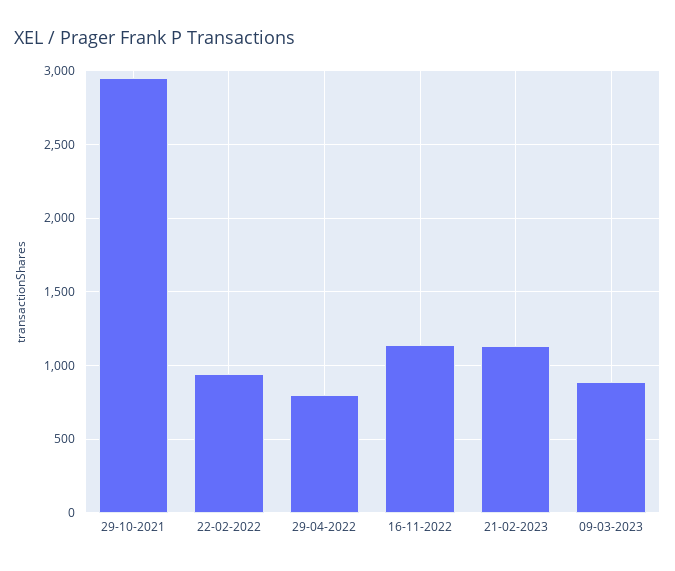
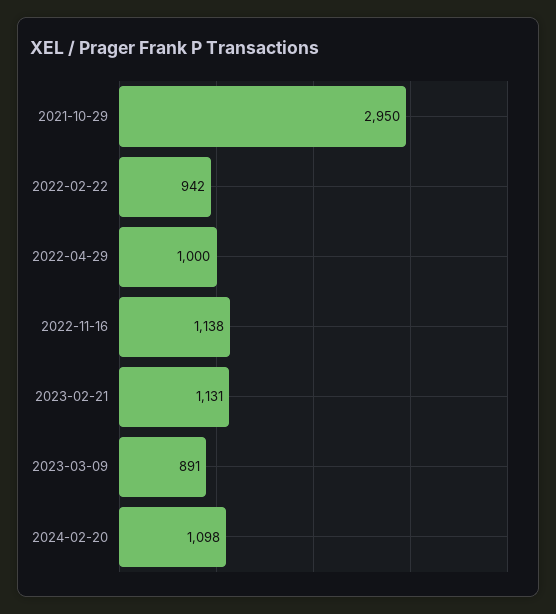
29-04-2022: 800 -> 1000
2024-02-20: none -> 1098

